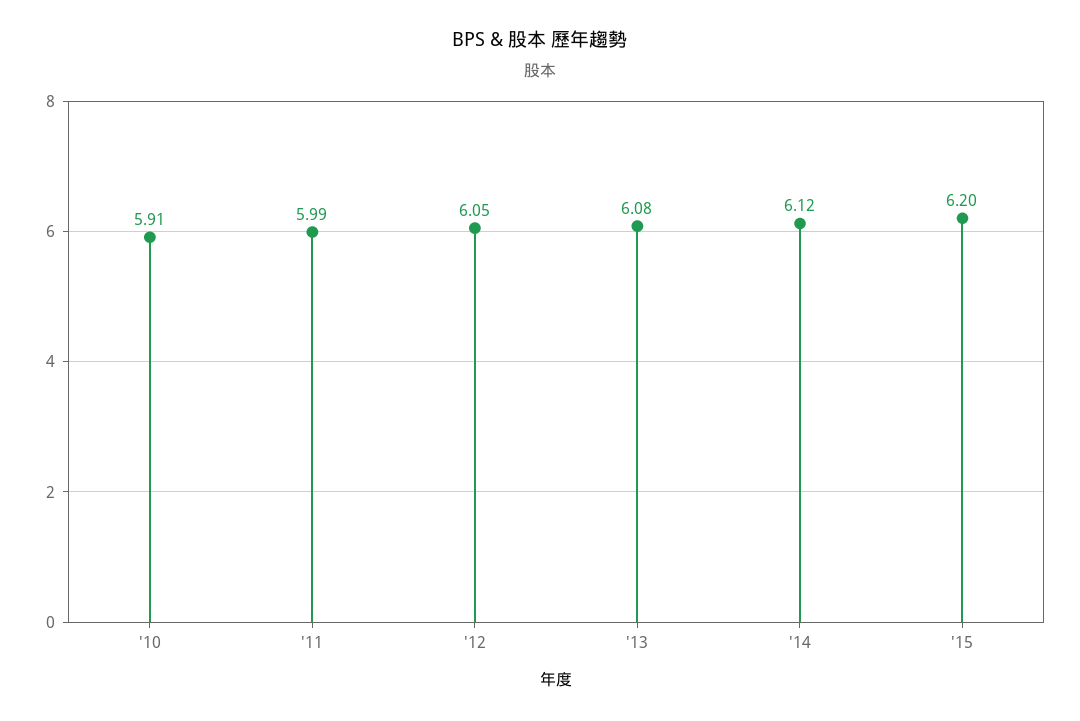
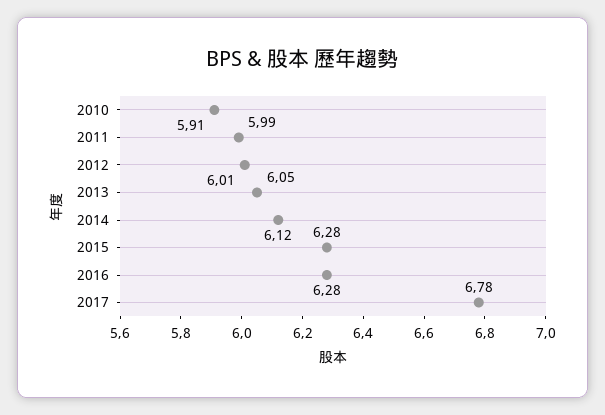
'12: 6.05 -> 6.01
'13: 6.08 -> 6.05
'15: 6.2 -> 6.28
2016: none -> 6.28
2017: none -> 6.78

